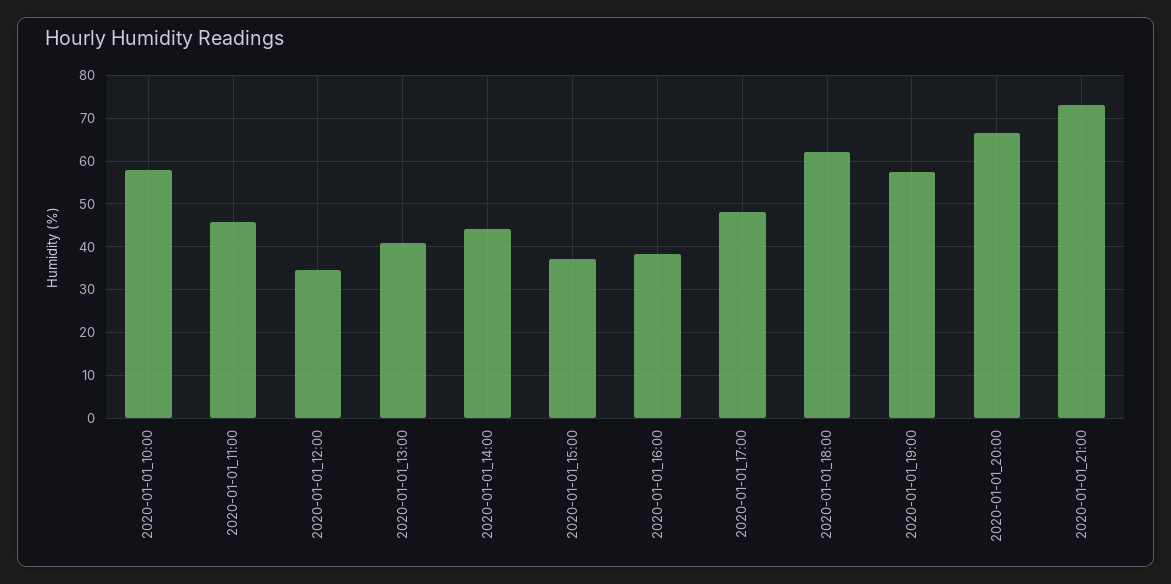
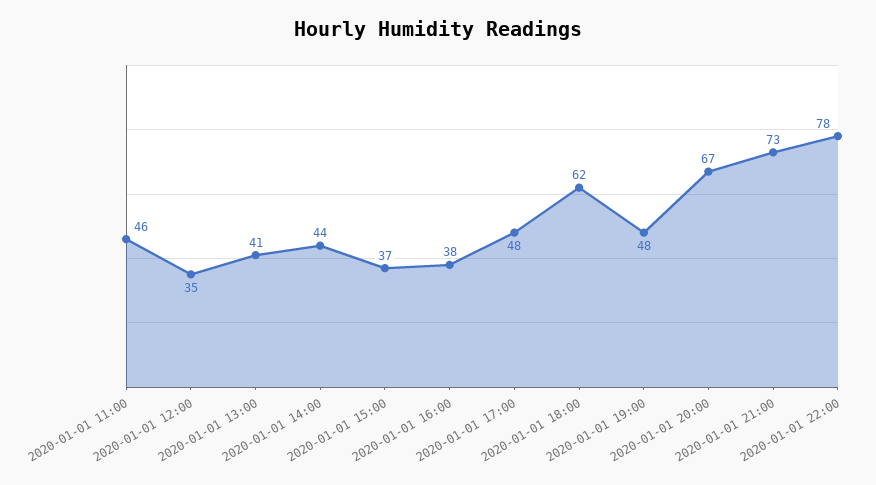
2020-01-01_10:00: 58 -> none
2020-01-01_19:00: 58 -> 48
2020-01-01 22:00: none -> 78

